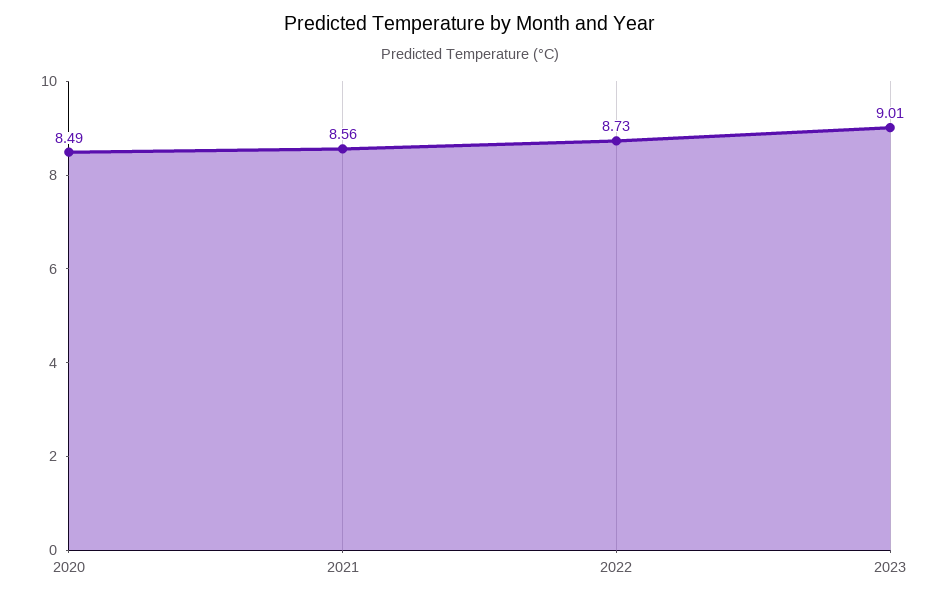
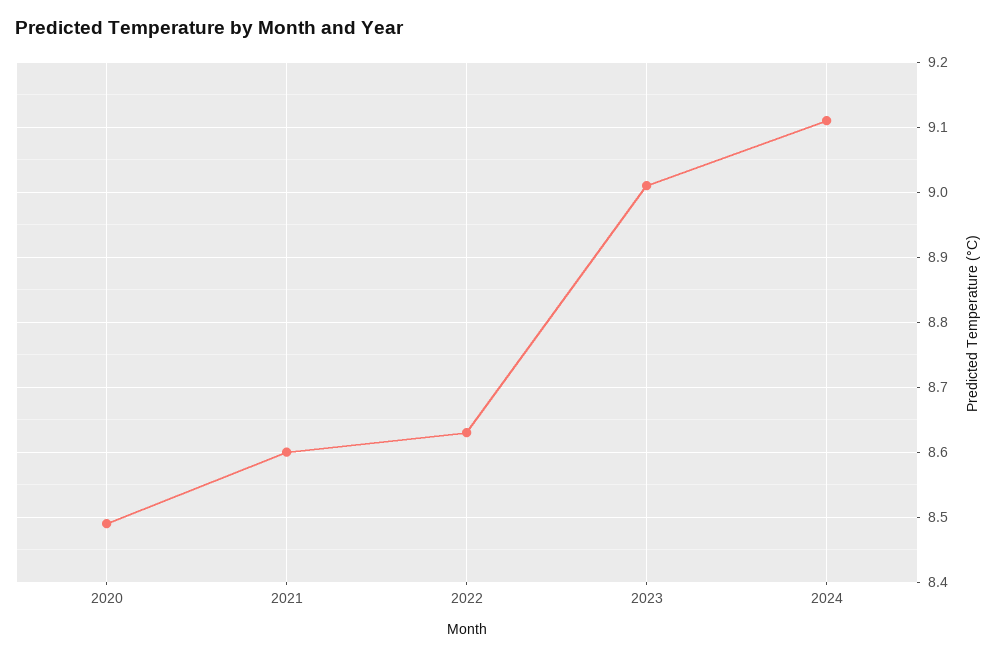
2021: 8.56 -> 8.6
2022: 8.73 -> 8.63
2024: none -> 9.11

